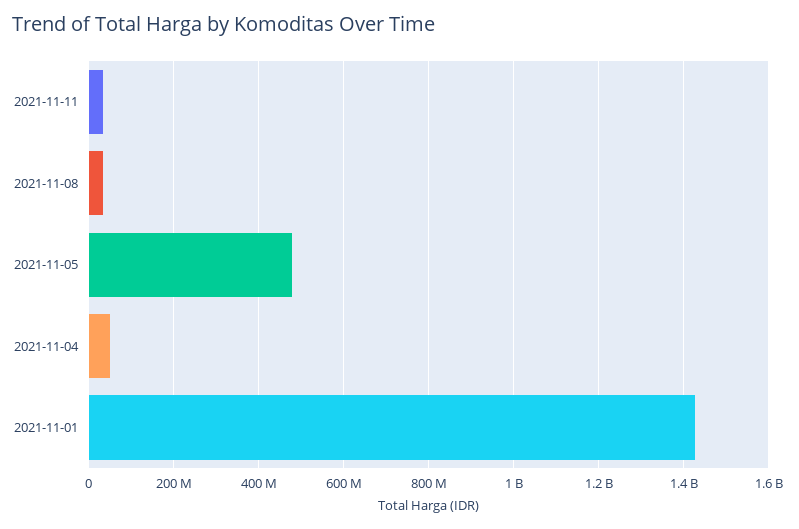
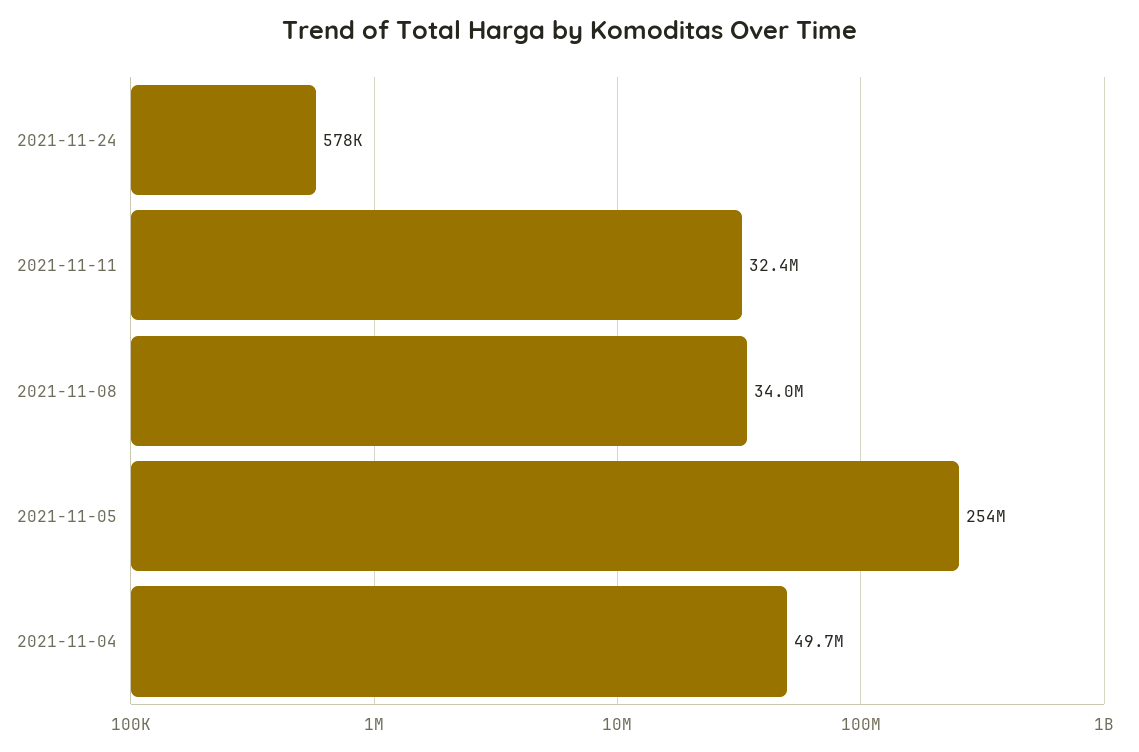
2021-11-05: 480000000 -> 254000000
2021-11-01: 1420000000 -> none
2021-11-24: none -> 578000

